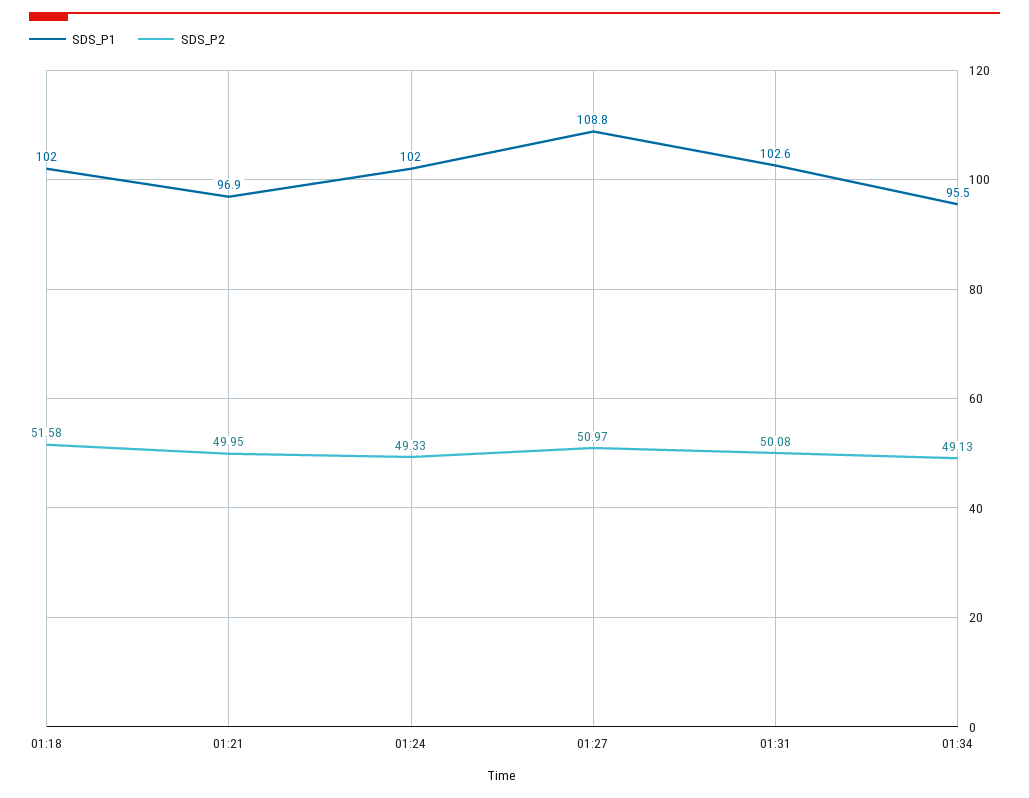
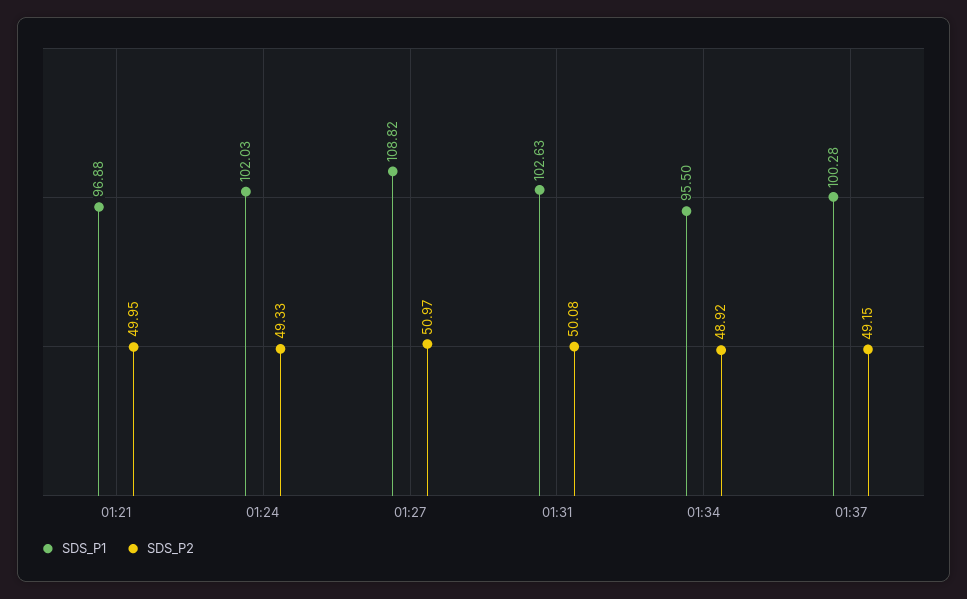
SDS_P1, 01:18: 102 -> none
SDS_P2, 01:18: 51.58 -> none
SDS_P2, 01:34: 49.13 -> 48.92
SDS_P1, 01:37: none -> 100.28
SDS_P2, 01:37: none -> 49.15

